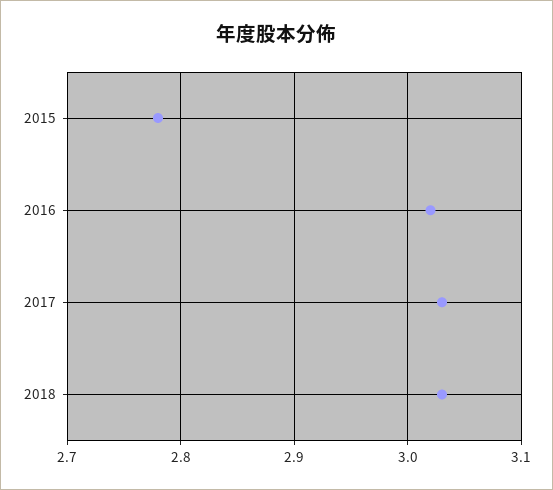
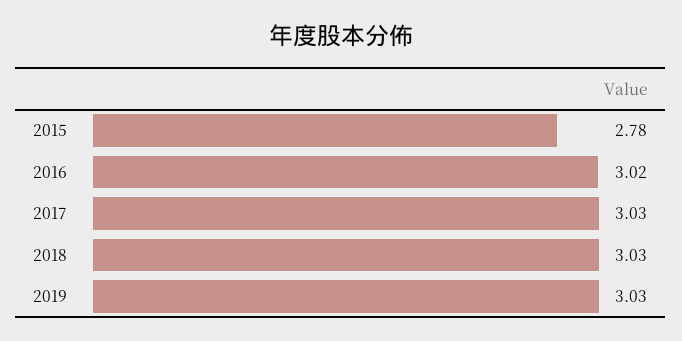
2019: none -> 3.03

